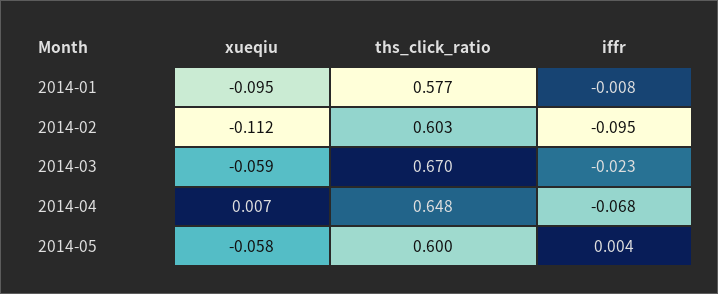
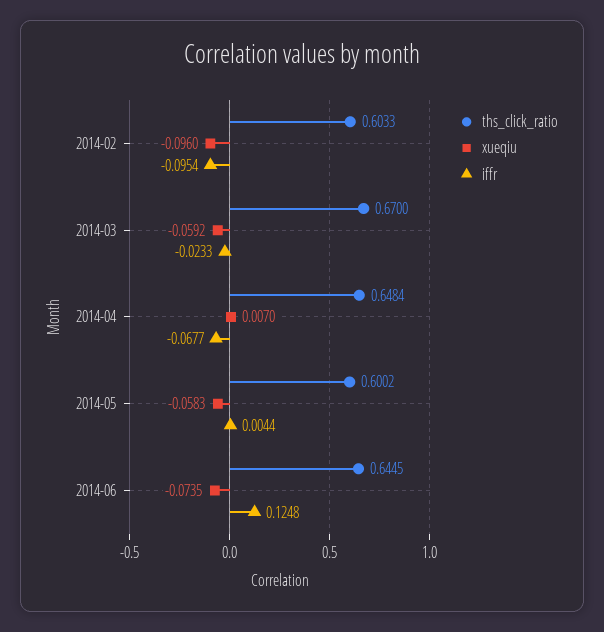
xueqiu, 2014-01: -0.095 -> none
ths_click_ratio, 2014-01: 0.577 -> none
iffr, 2014-01: -0.008 -> none
xueqiu, 2014-02: -0.112 -> -0.096
ths_click_ratio, 2014-06: none -> 0.6445
xueqiu, 2014-06: none -> -0.0735
iffr, 2014-06: none -> 0.1248

